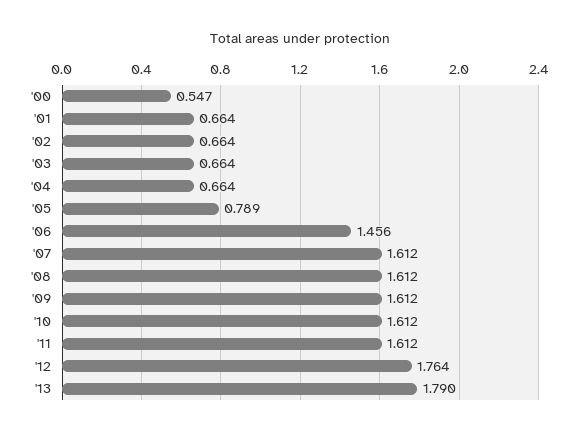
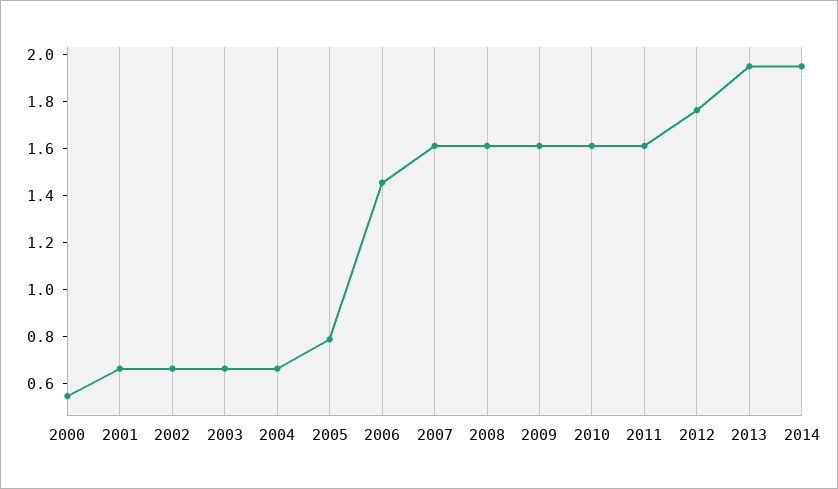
'13: 1.79 -> 1.95
2014: none -> 1.95

